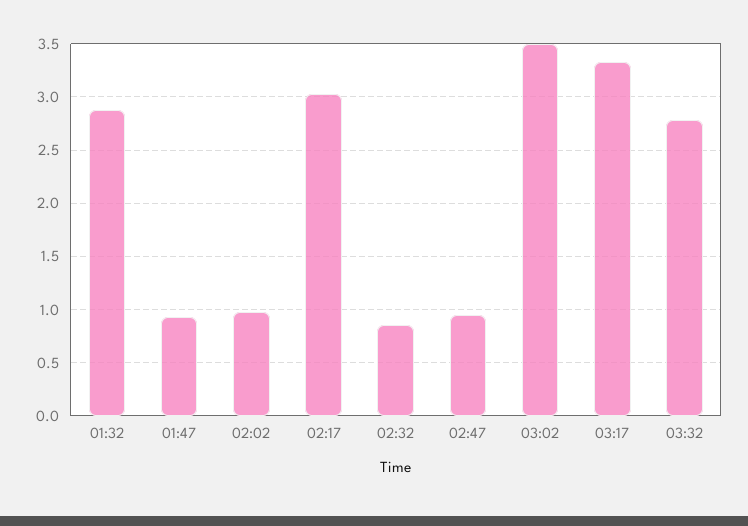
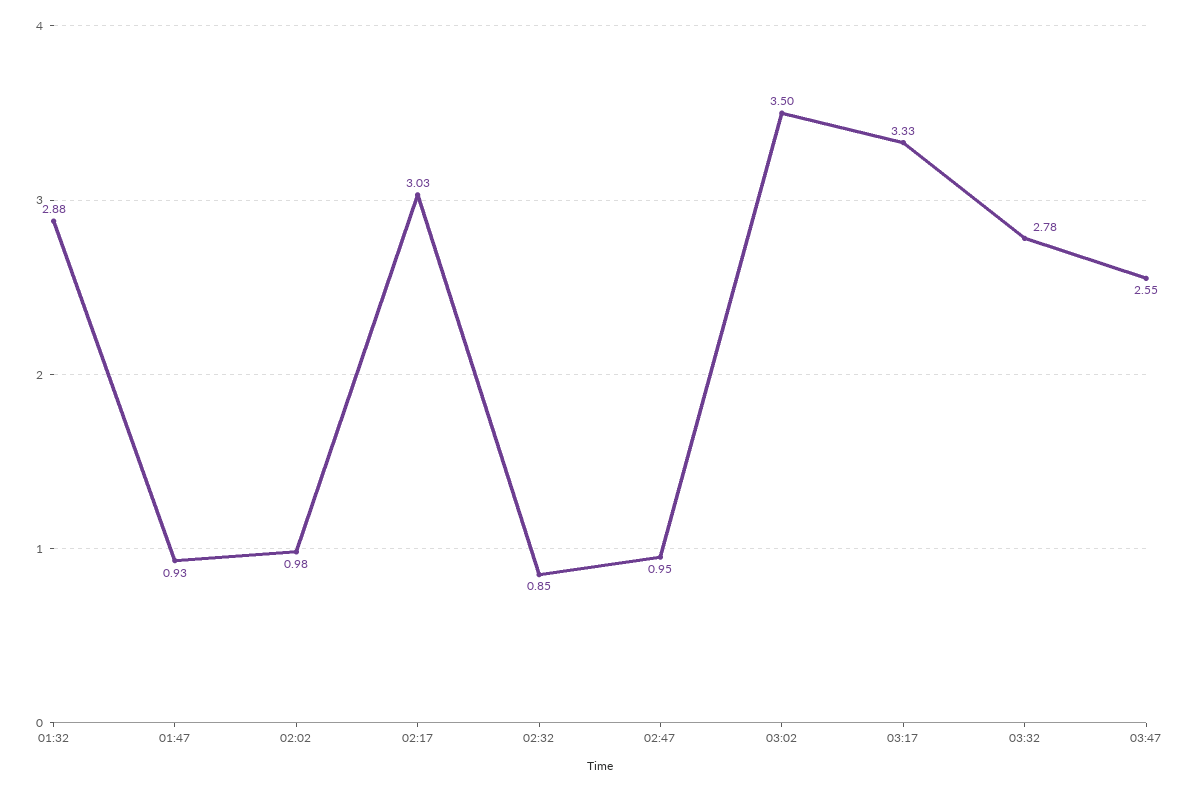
03:47: none -> 2.55

